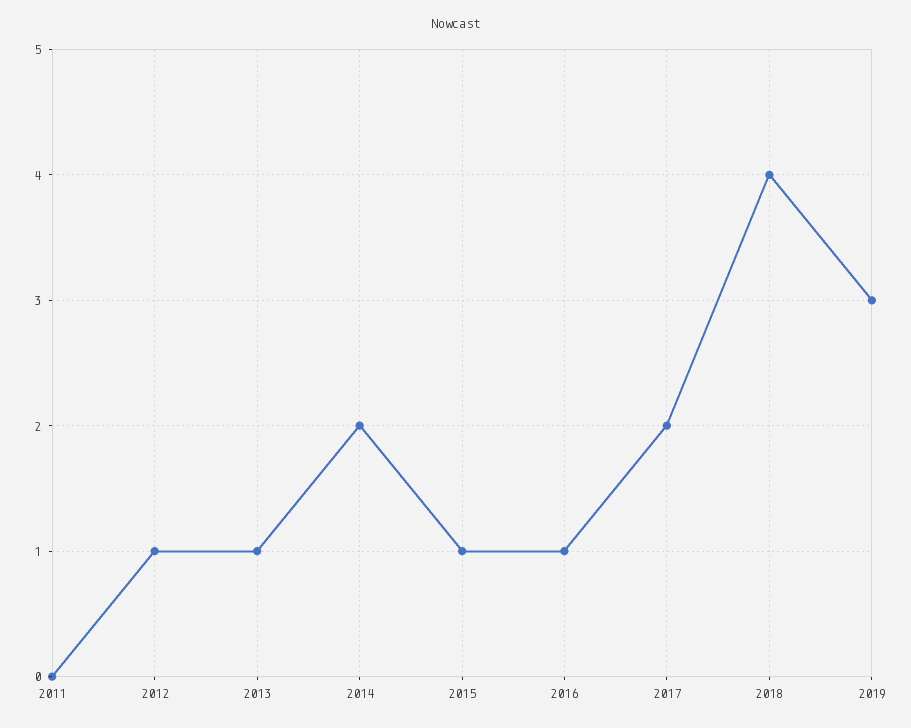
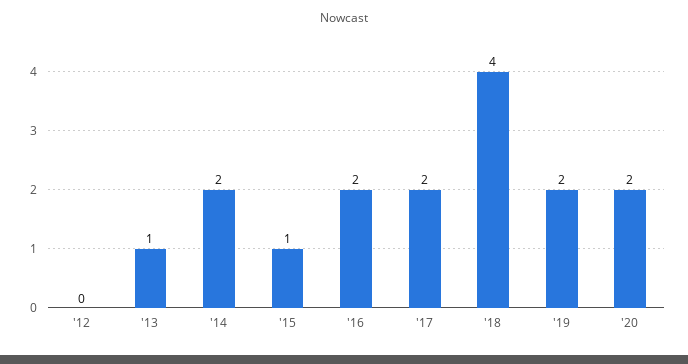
2011: 0 -> none
2012: 1 -> 0
2016: 1 -> 2
2019: 3 -> 2
'20: none -> 2

